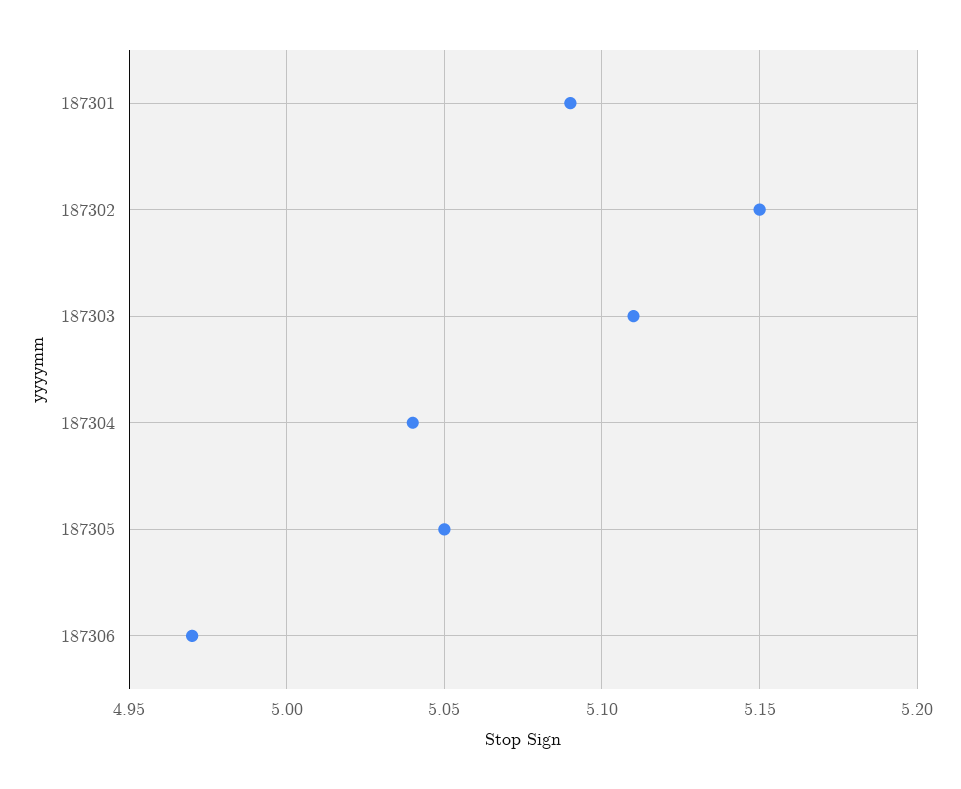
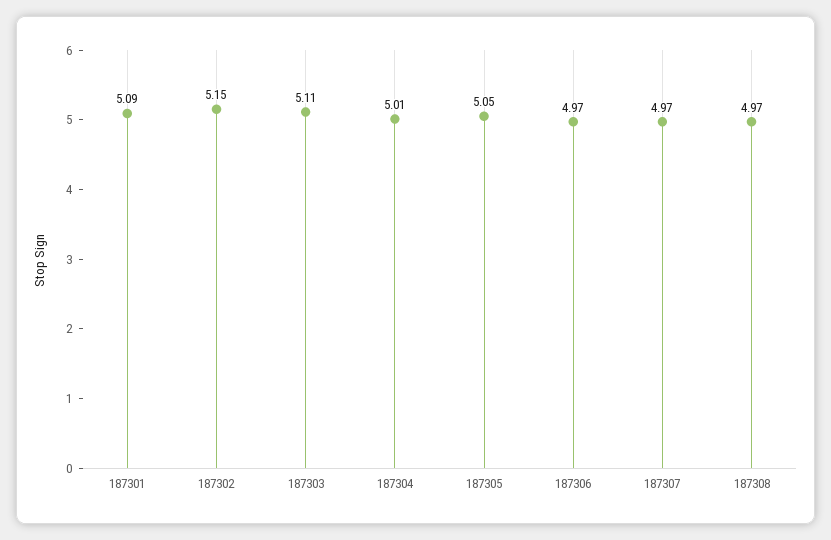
187304: 5.04 -> 5.01
187307: none -> 4.97
187308: none -> 4.97

